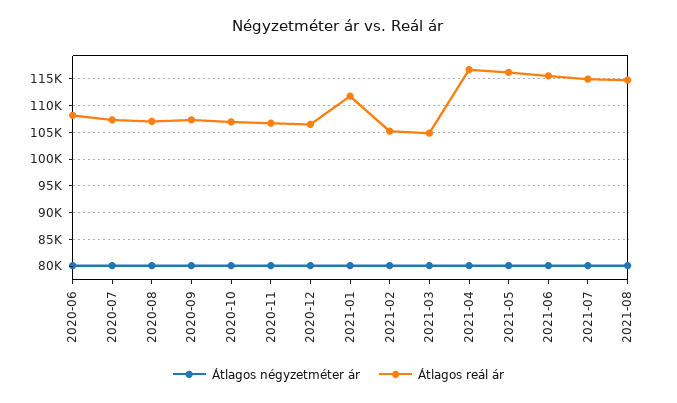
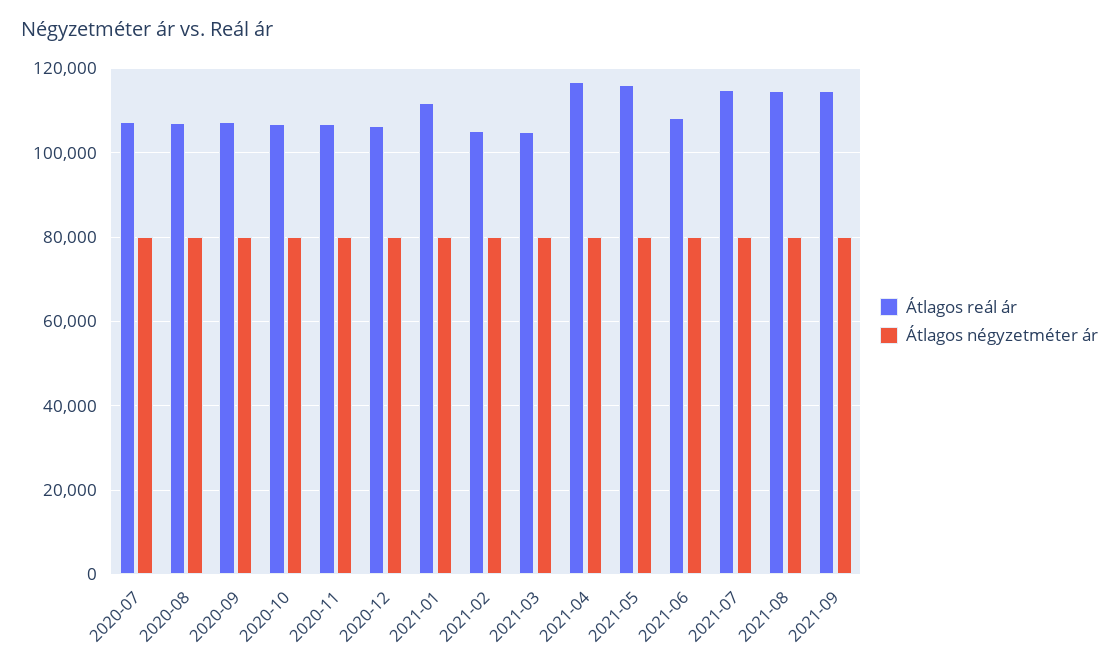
Átlagos négyzetméter ár, 2020-06: 80000 -> none
Átlagos reál ár, 2020-06: 107500 -> none
Átlagos reál ár, 2021-06: 115000 -> 108000
Átlagos reál ár, 2021-09: none -> 114000
Átlagos négyzetméter ár, 2021-09: none -> 80000

